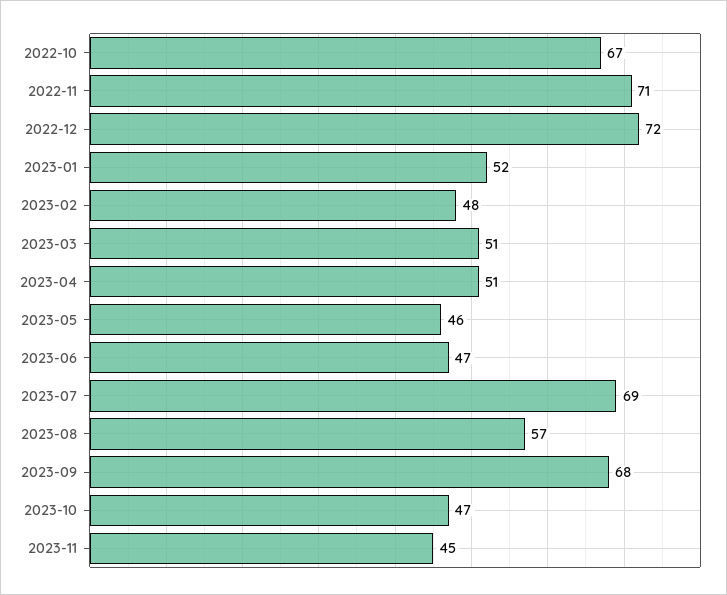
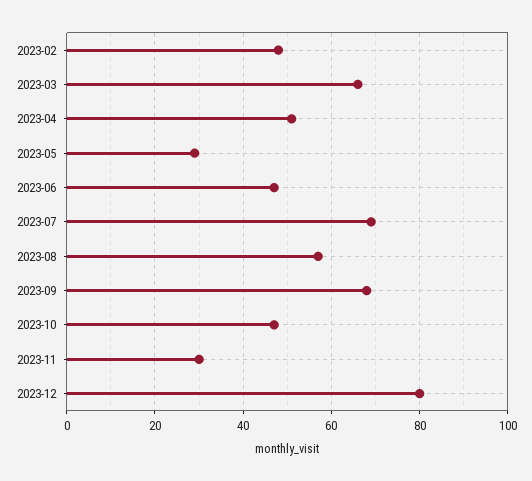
2022-10: 67 -> none
2022-11: 71 -> none
2022-12: 72 -> none
2023-01: 52 -> none
2023-03: 51 -> 65
2023-05: 46 -> 30
2023-11: 45 -> 30
2023-12: none -> 80

